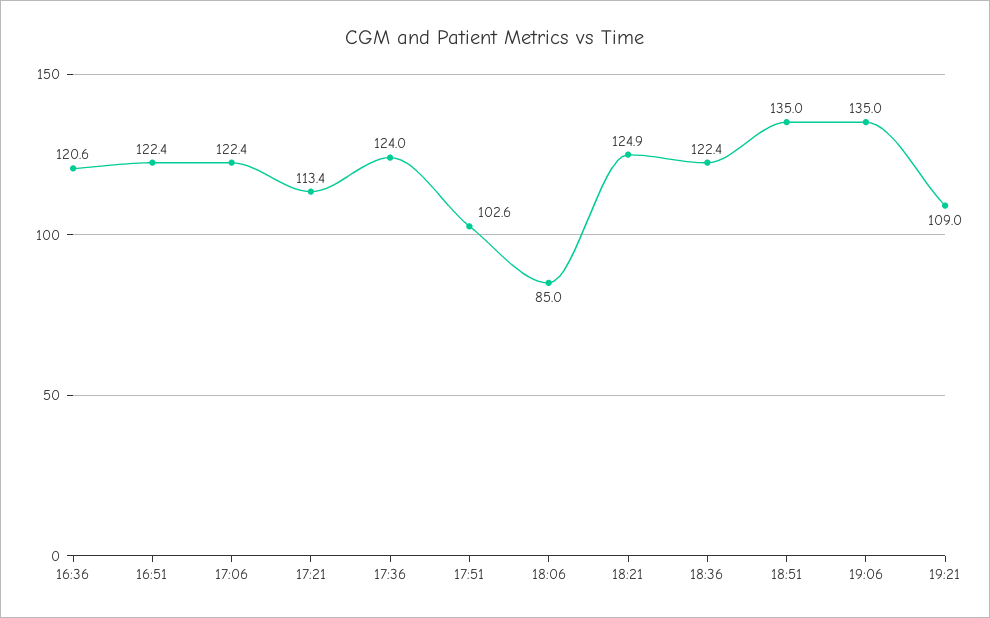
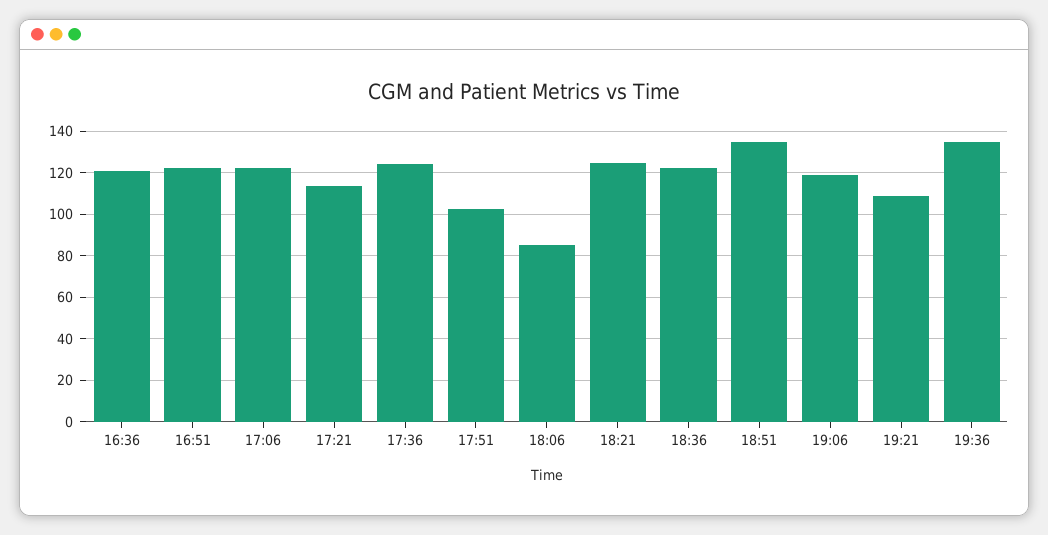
19:06: 135 -> 120
19:36: none -> 135

